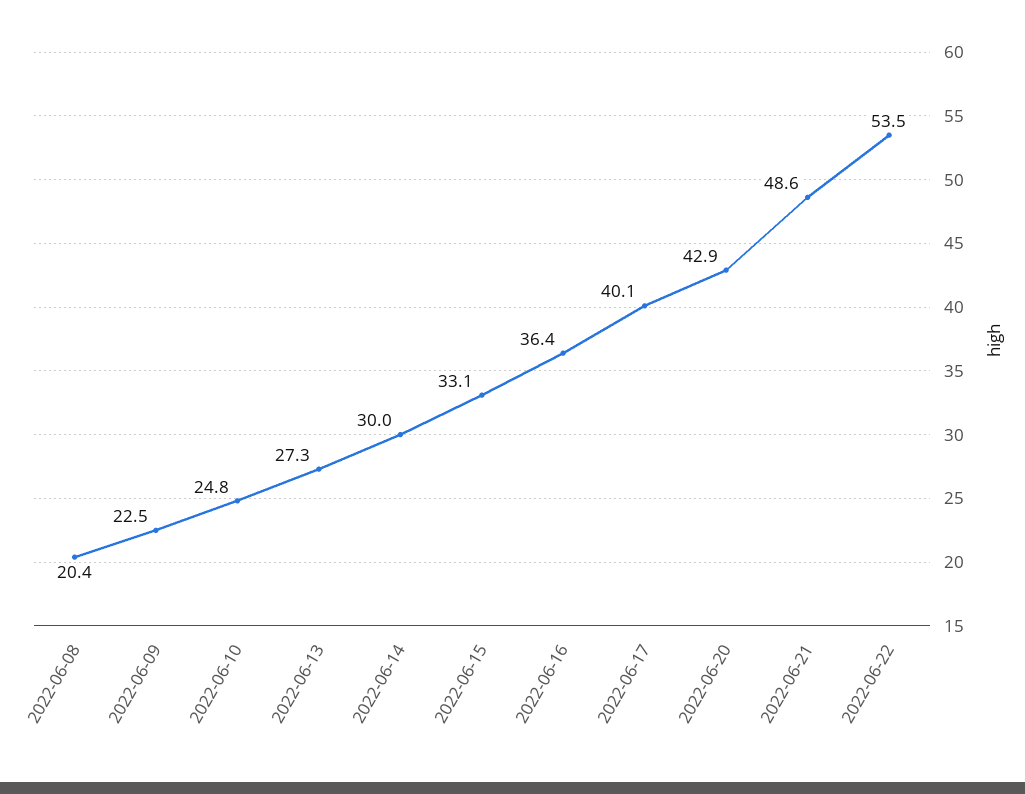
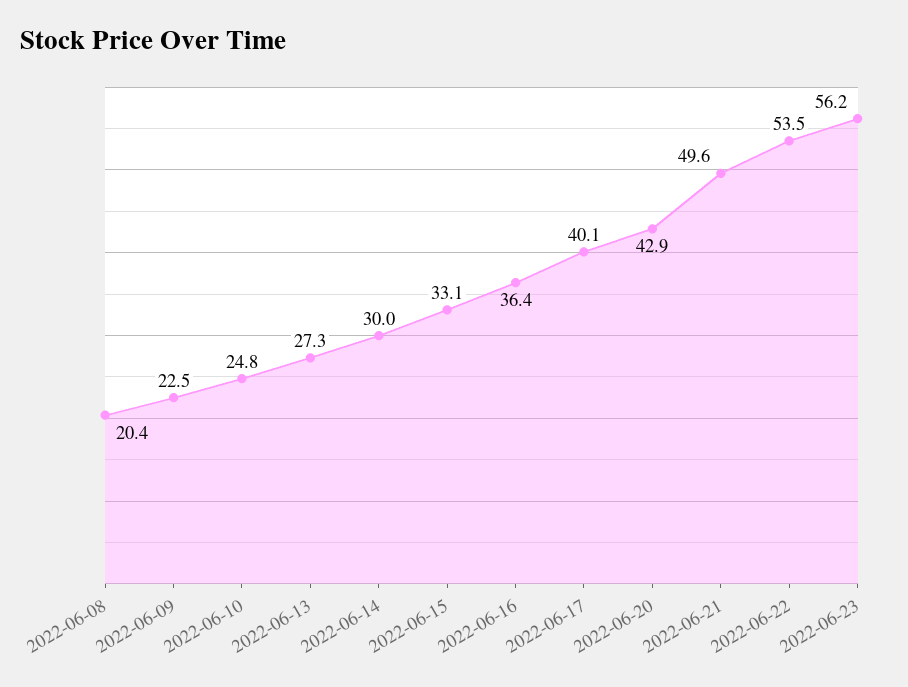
2022-06-21: 48.6 -> 49.6
2022-06-23: none -> 56.2

